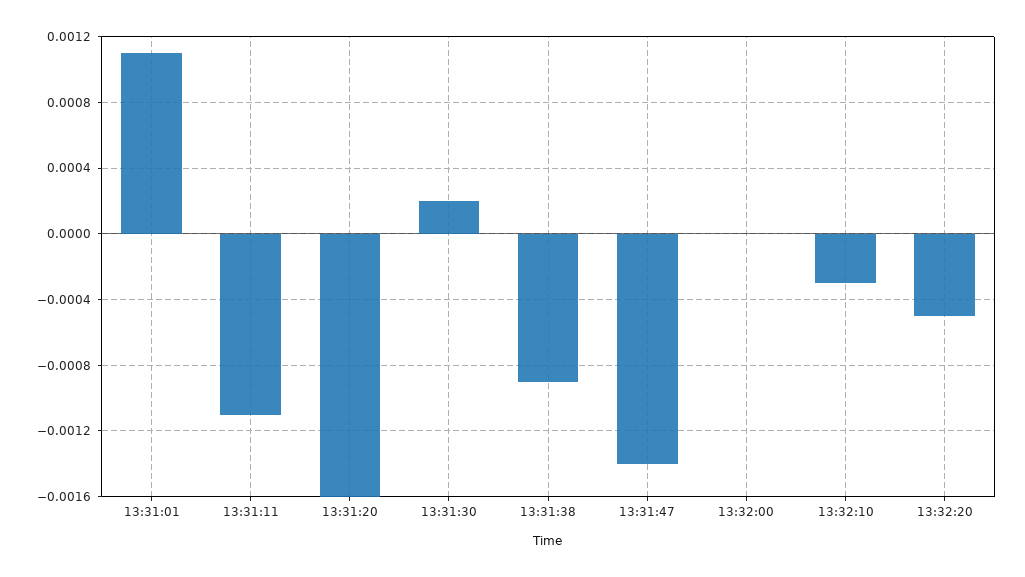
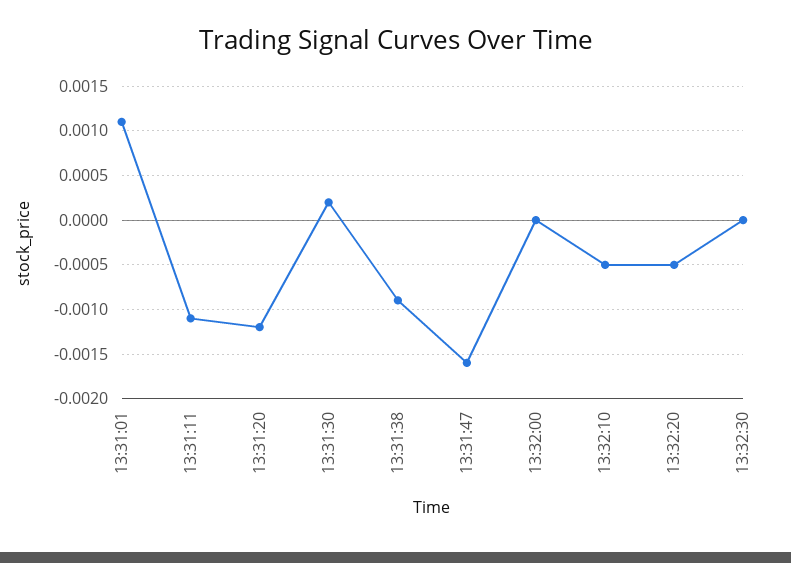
13:31:20: -0.0016 -> -0.0012
13:31:47: -0.0014 -> -0.0016
13:32:10: -0.0003 -> -0.0005
13:32:30: none -> 0

